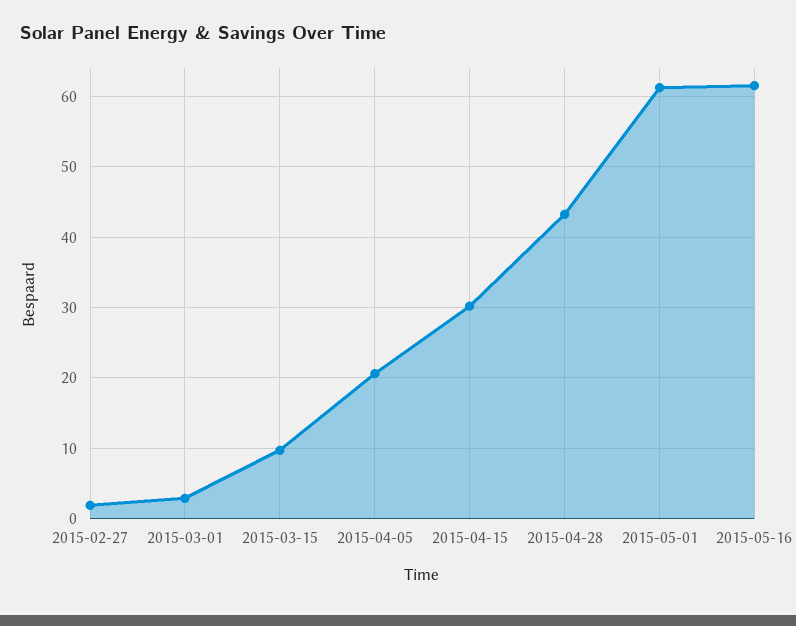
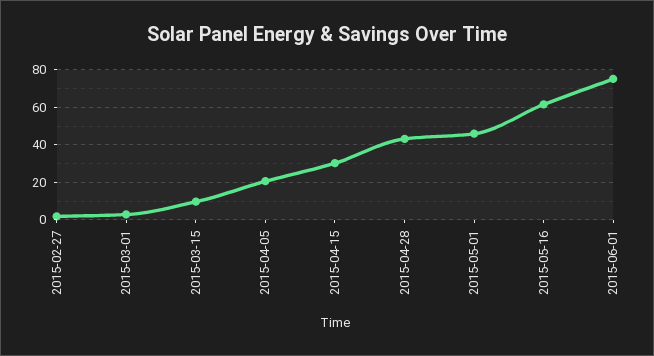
2015-05-01: 61 -> 45
2015-06-01: none -> 75

